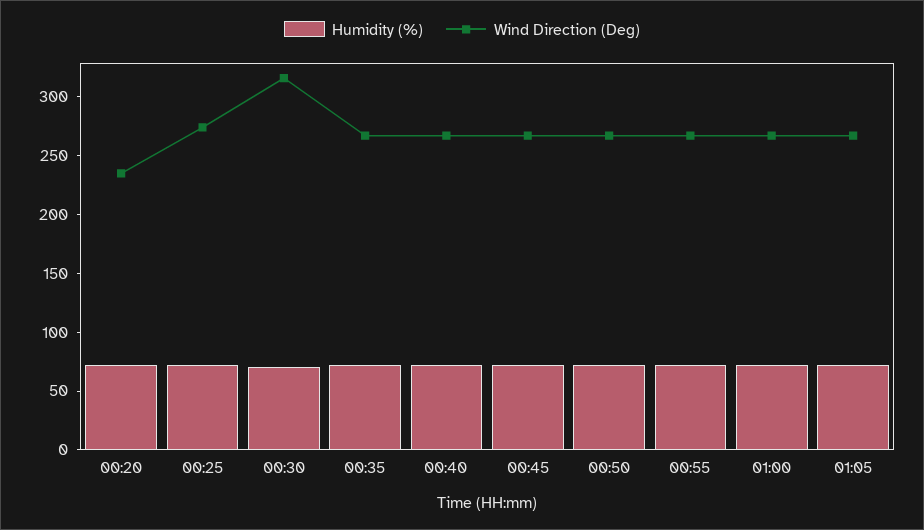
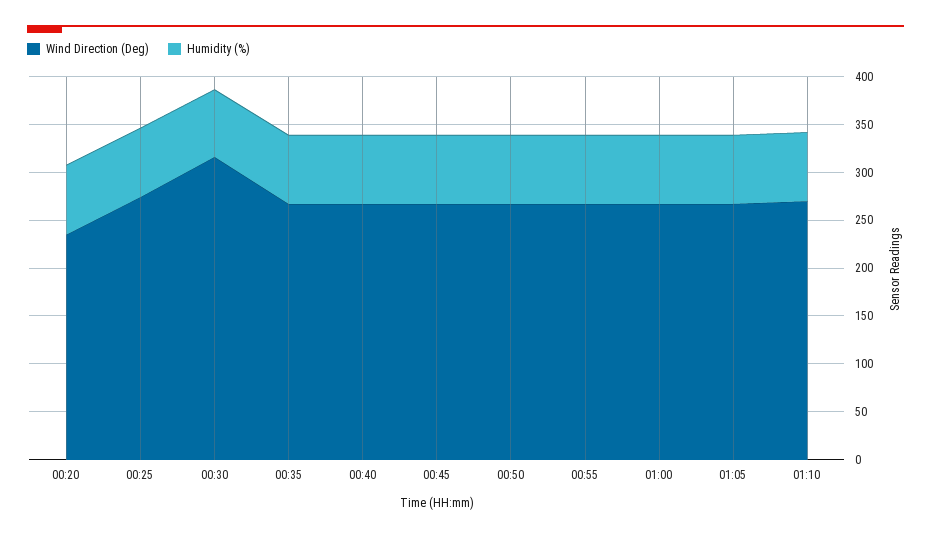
Wind Direction (Deg), 01:10: none -> 270
Humidity (%), 01:10: none -> 70

